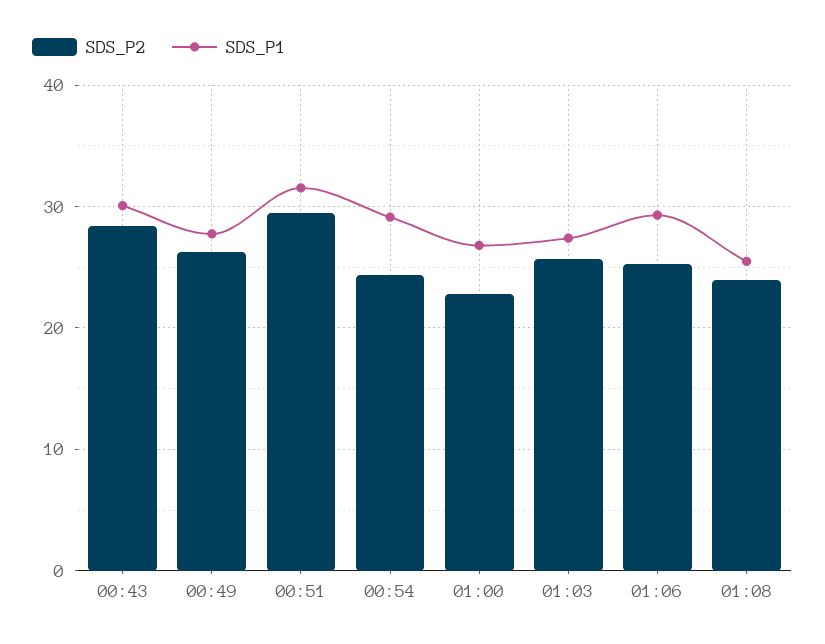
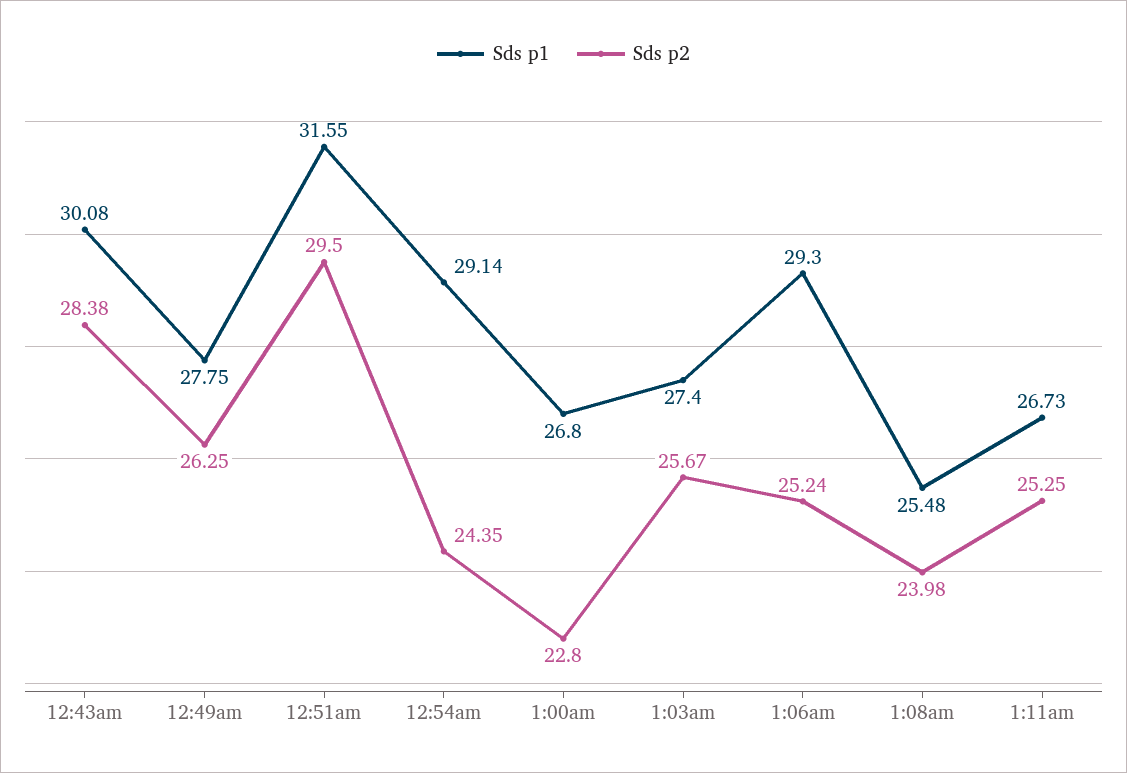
SDS_P1, 1:11am: none -> 26.73
SDS_P2, 1:11am: none -> 25.25

